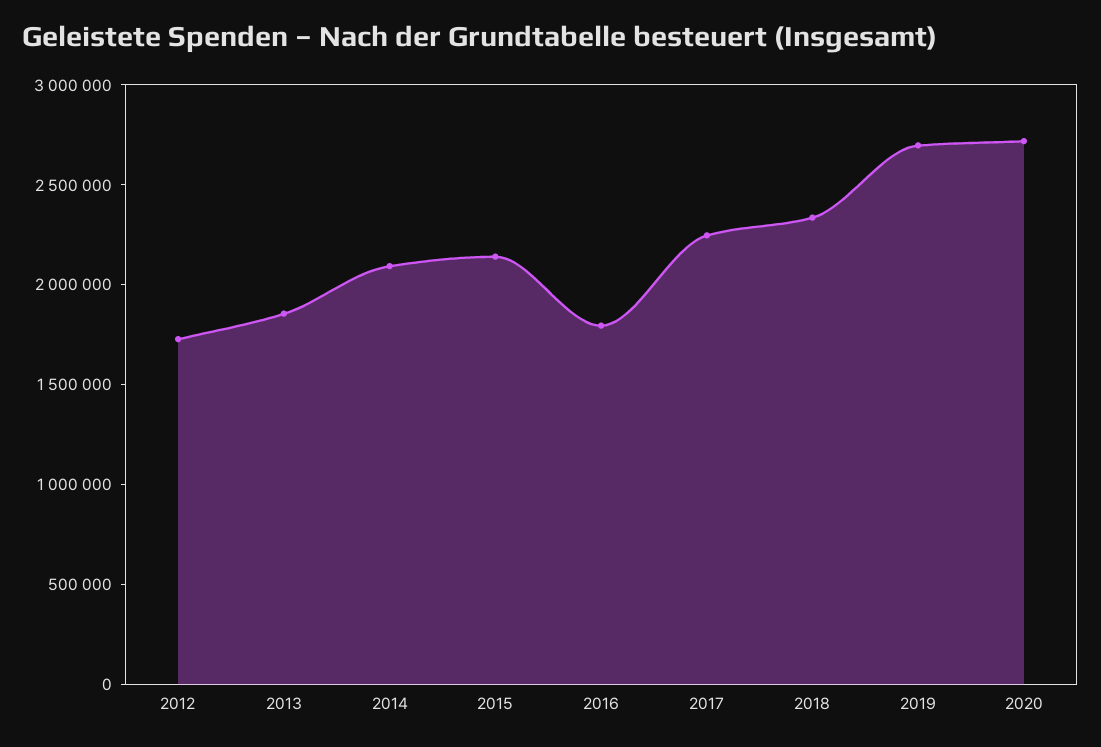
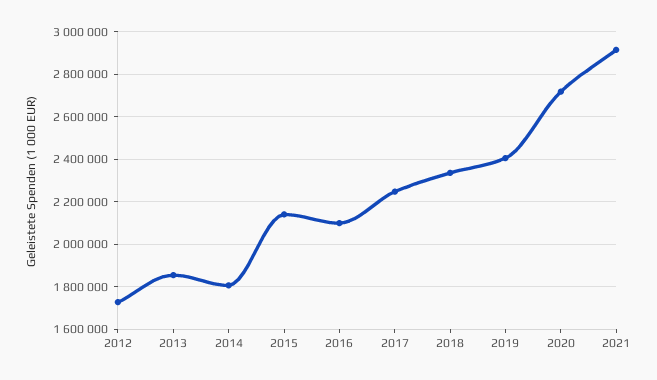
2014: 2100000 -> 1800000
2016: 1800000 -> 2100000
2019: 2700000 -> 2400000
2021: none -> 2900000

